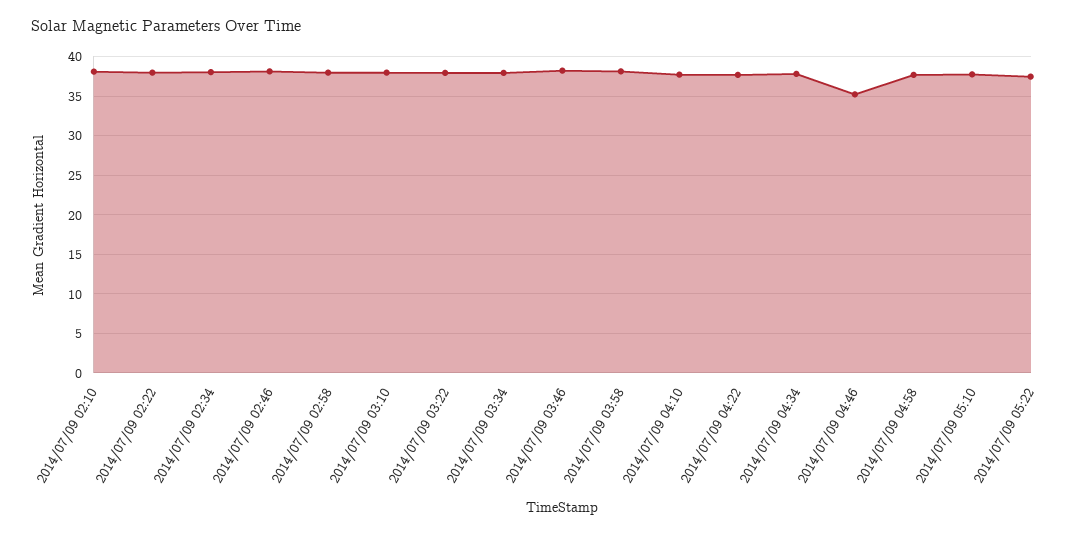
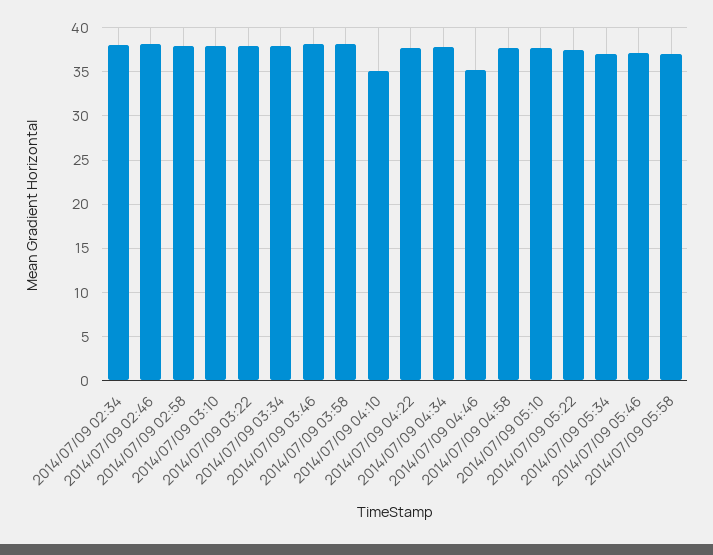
2014/07/09 02:10: 38 -> none
2014/07/09 02:22: 38 -> none
2014/07/09 04:10: 38 -> 35
2014/07/09 05:34: none -> 37
2014/07/09 05:46: none -> 37
2014/07/09 05:58: none -> 37

